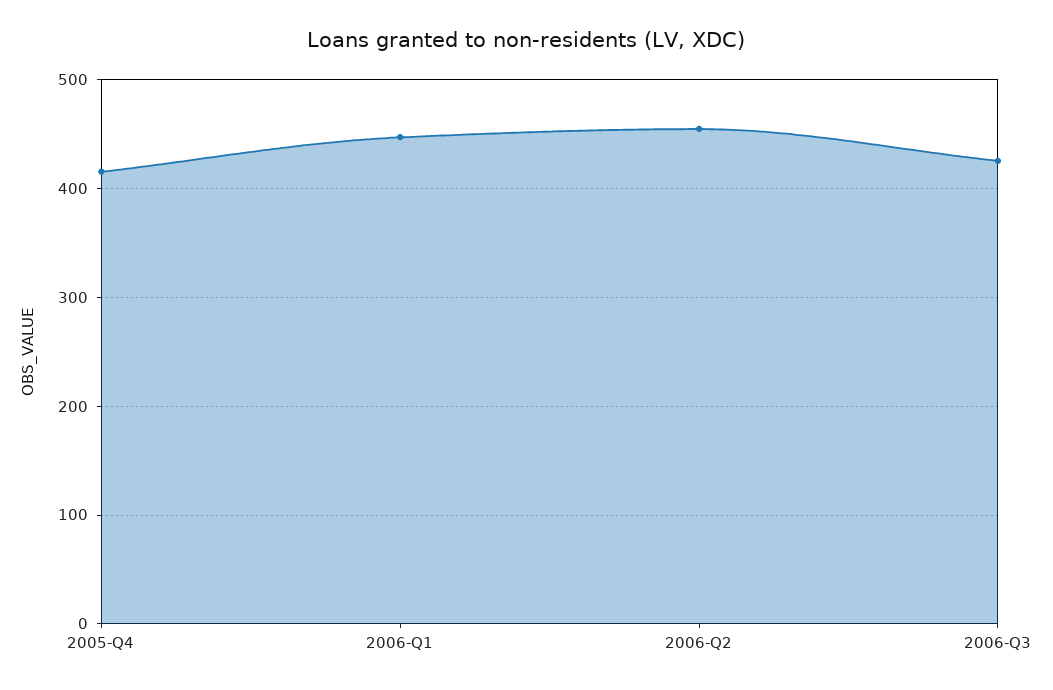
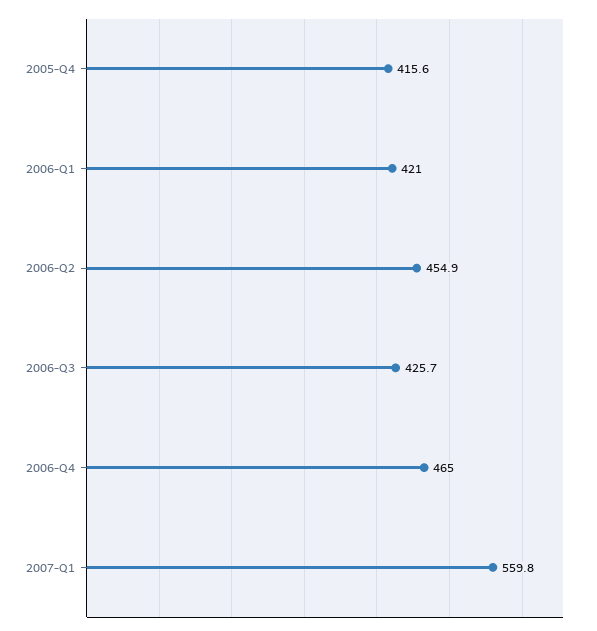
2006-Q1: 450 -> 421
2006-Q4: none -> 465
2007-Q1: none -> 559.8

